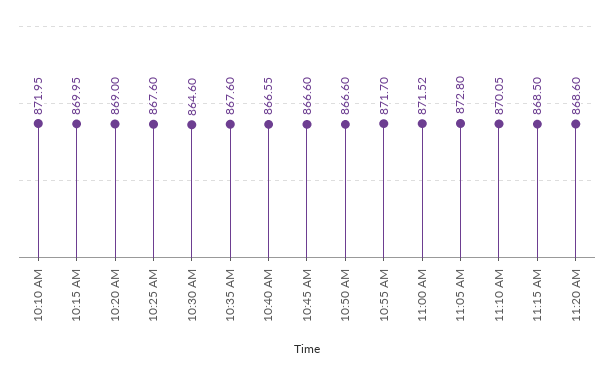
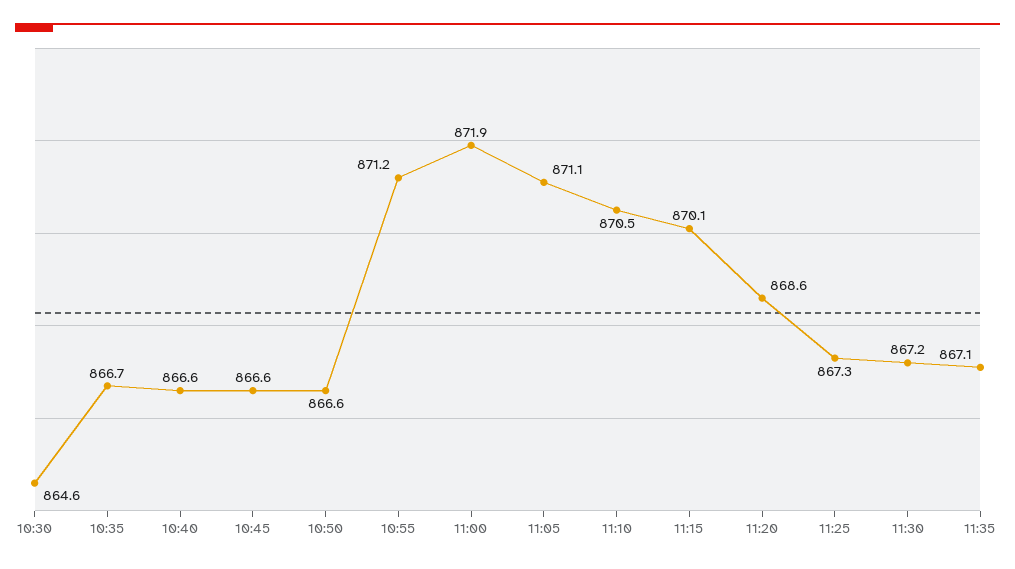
10:10 AM: 871.95 -> none
10:15 AM: 869.95 -> none
10:20 AM: 869 -> none
10:25 AM: 867.6 -> none
10:35 AM: 867.6 -> 866.7
10:55 AM: 871.7 -> 871.2
11:00 AM: 871.52 -> 871.9
11:05 AM: 872.8 -> 871.1
11:10 AM: 870.05 -> 870.5
11:15 AM: 868.5 -> 870.1
11:25: none -> 867.3
11:30: none -> 867.2
11:35: none -> 867.1

